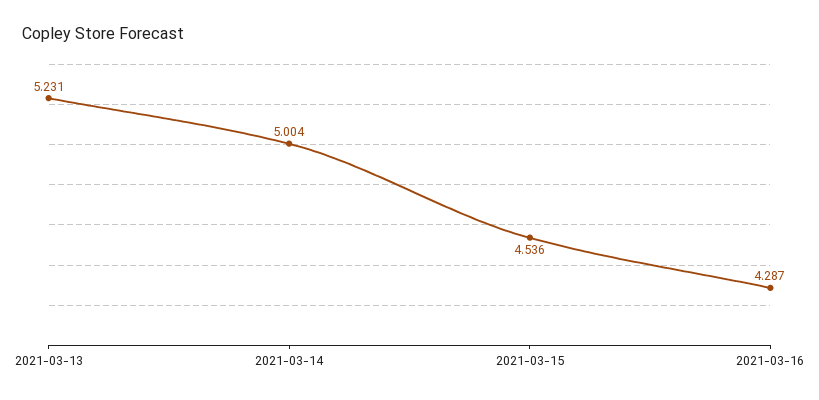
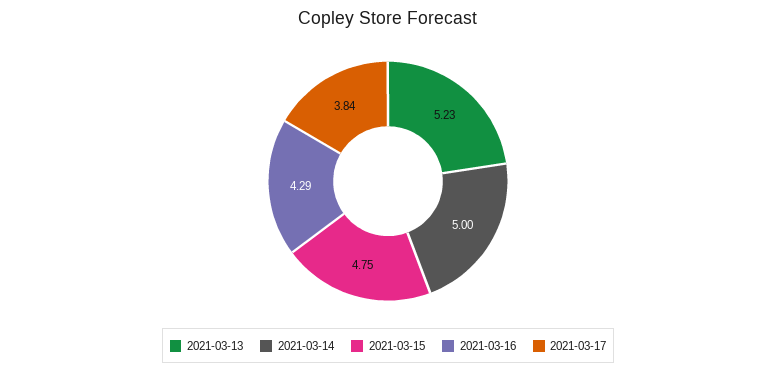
2021-03-15: 4.536 -> 4.75
2021-03-17: none -> 3.84

